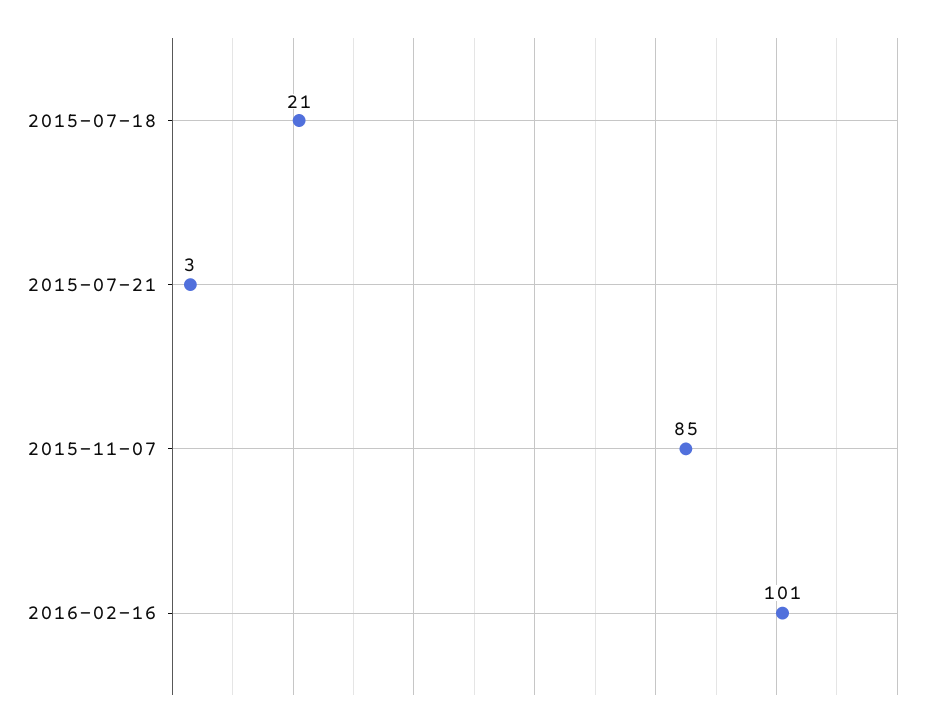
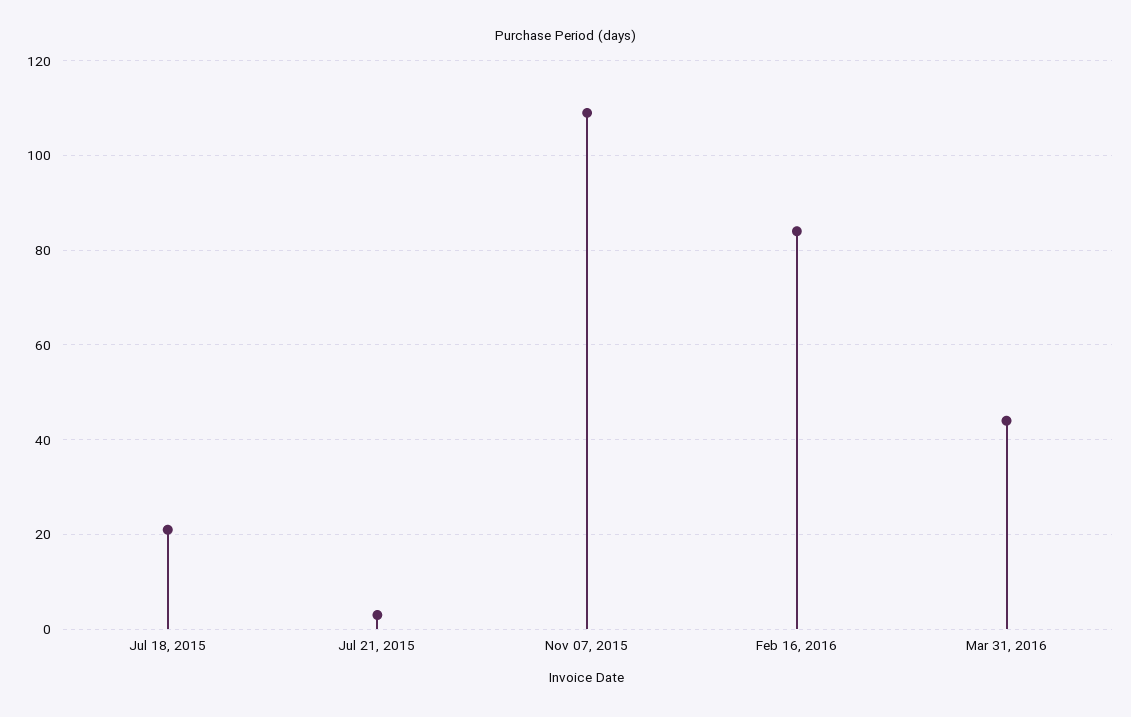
2015-11-07: 85 -> 110
2016-02-16: 101 -> 85
Mar 31, 2016: none -> 45

